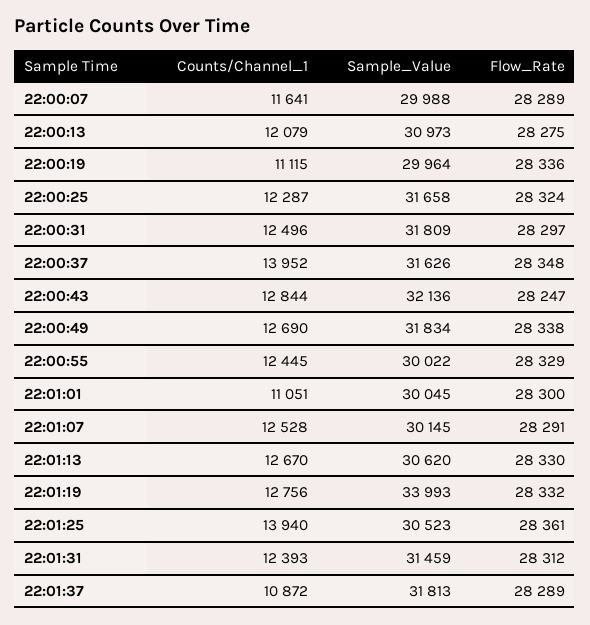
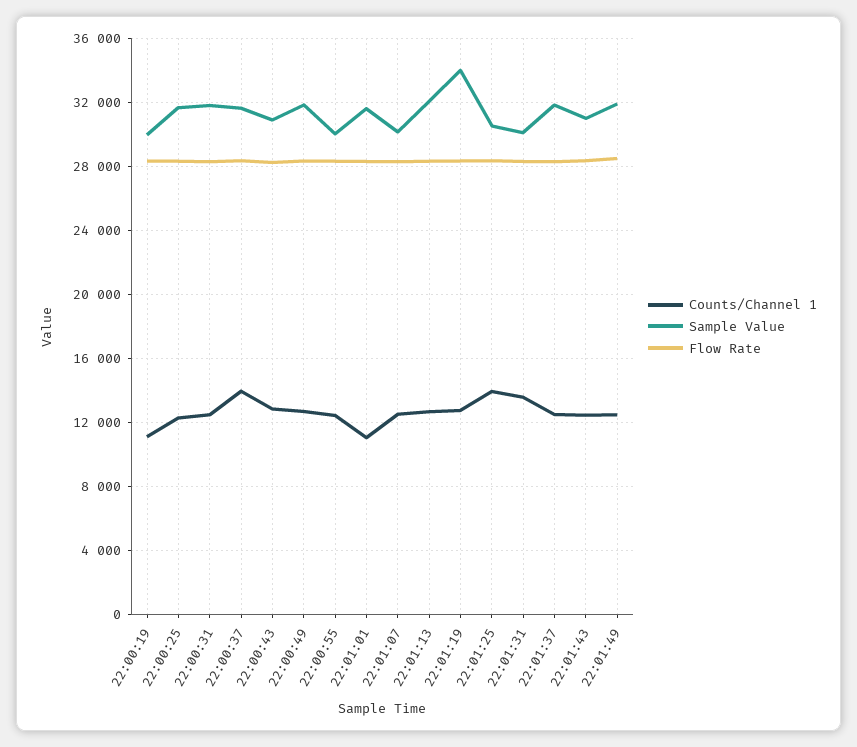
Counts/Channel_1, 22:00:07: 11641 -> none
Sample_Value, 22:00:07: 29988 -> none
Flow_Rate, 22:00:07: 28289 -> none
Counts/Channel_1, 22:00:13: 12079 -> none
Sample_Value, 22:00:13: 30973 -> none
Flow_Rate, 22:00:13: 28275 -> none
Sample_Value, 22:00:43: 32136 -> 31000
Sample_Value, 22:01:01: 30045 -> 31500
Sample_Value, 22:01:13: 30620 -> 32000
Counts/Channel_1, 22:01:31: 12393 -> 13500
Sample_Value, 22:01:31: 31459 -> 30000
Counts/Channel_1, 22:01:37: 10872 -> 12500
Counts/Channel_1, 22:01:43: none -> 12500
Sample_Value, 22:01:43: none -> 31000
Flow_Rate, 22:01:43: none -> 28500
Counts/Channel_1, 22:01:49: none -> 12500
Sample_Value, 22:01:49: none -> 32000
Flow_Rate, 22:01:49: none -> 28500

